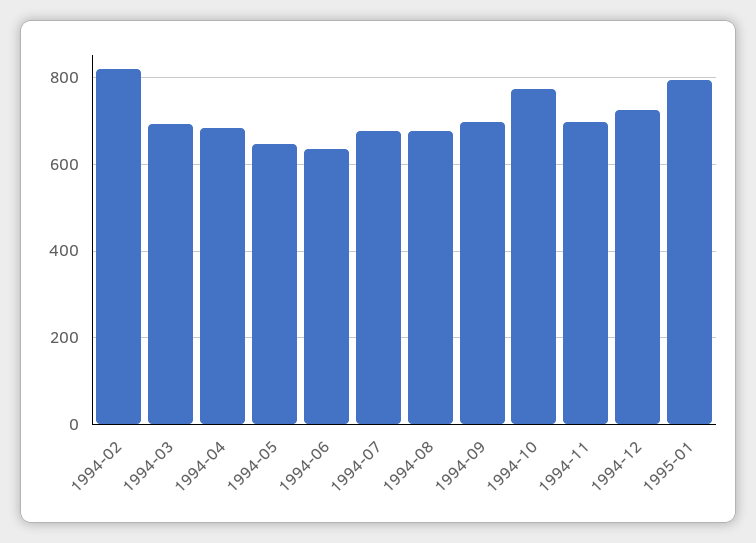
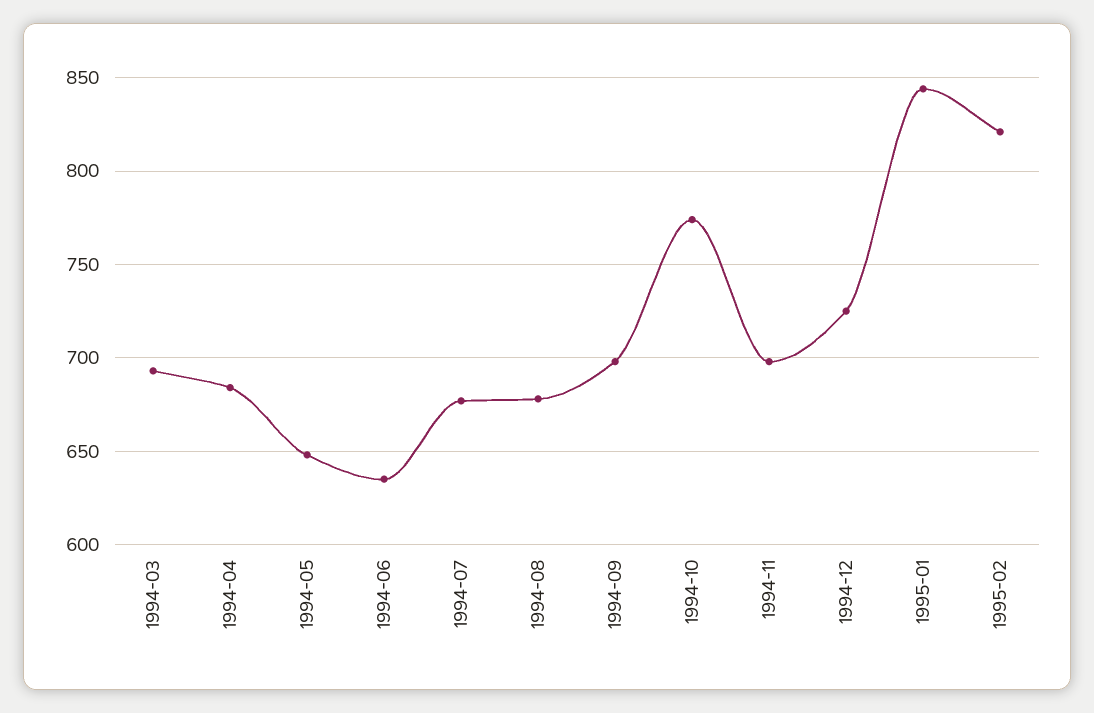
1994-02: 820 -> none
1995-01: 800 -> 845
1995-02: none -> 820

